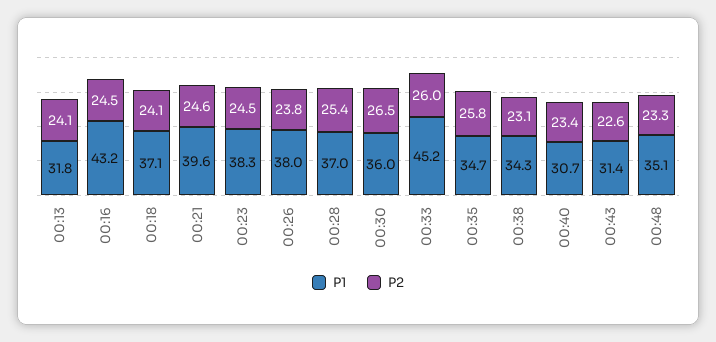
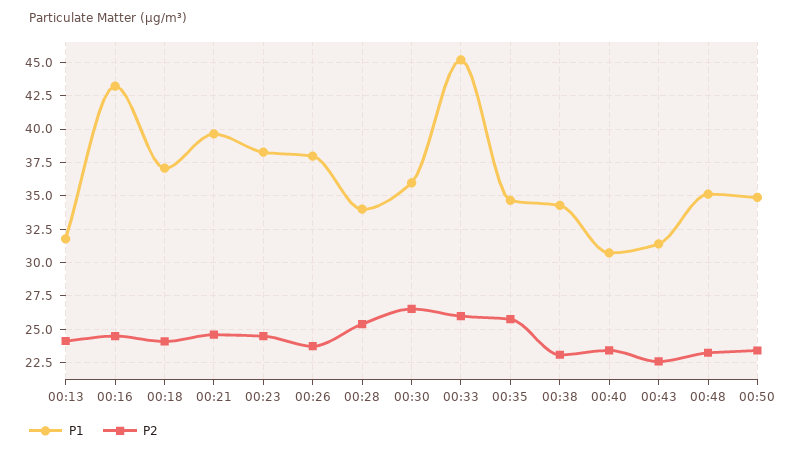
P1, 00:28: 37 -> 34
P1, 00:50: none -> 35
P2, 00:50: none -> 23.5

